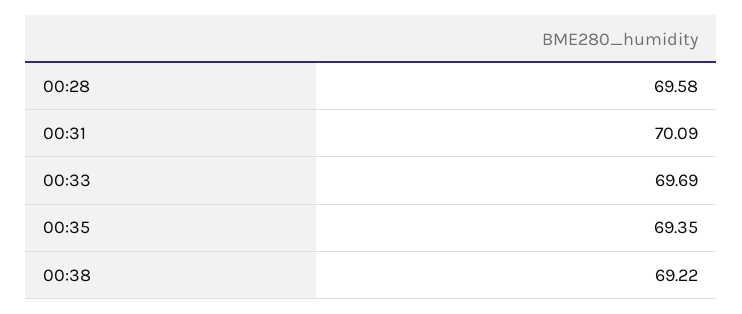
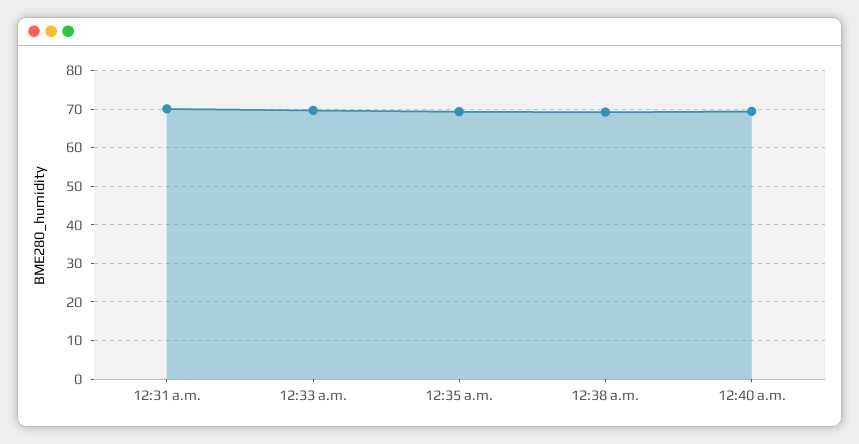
00:28: 69.58 -> none
12:40 a.m.: none -> 70

